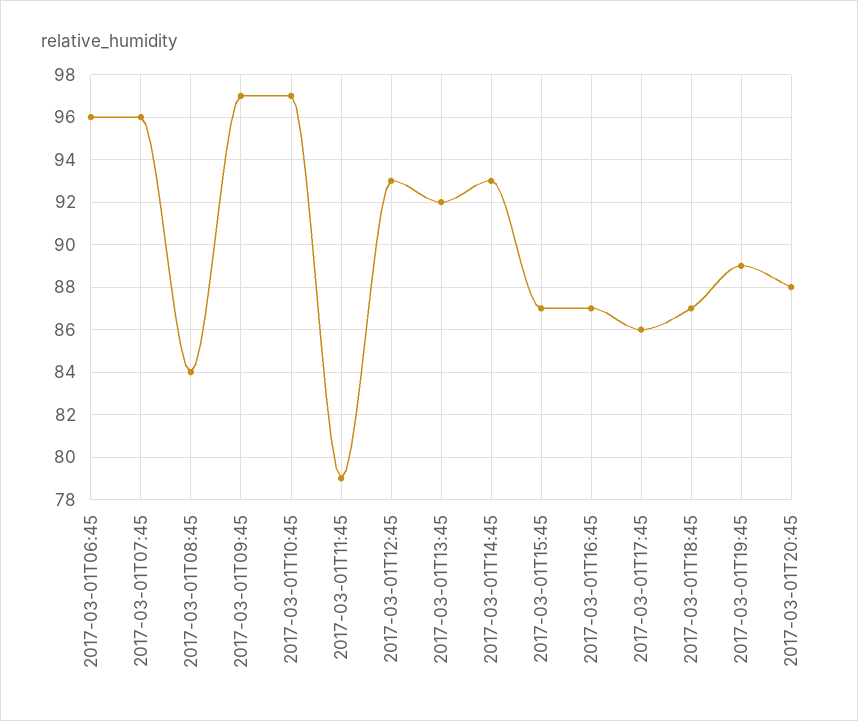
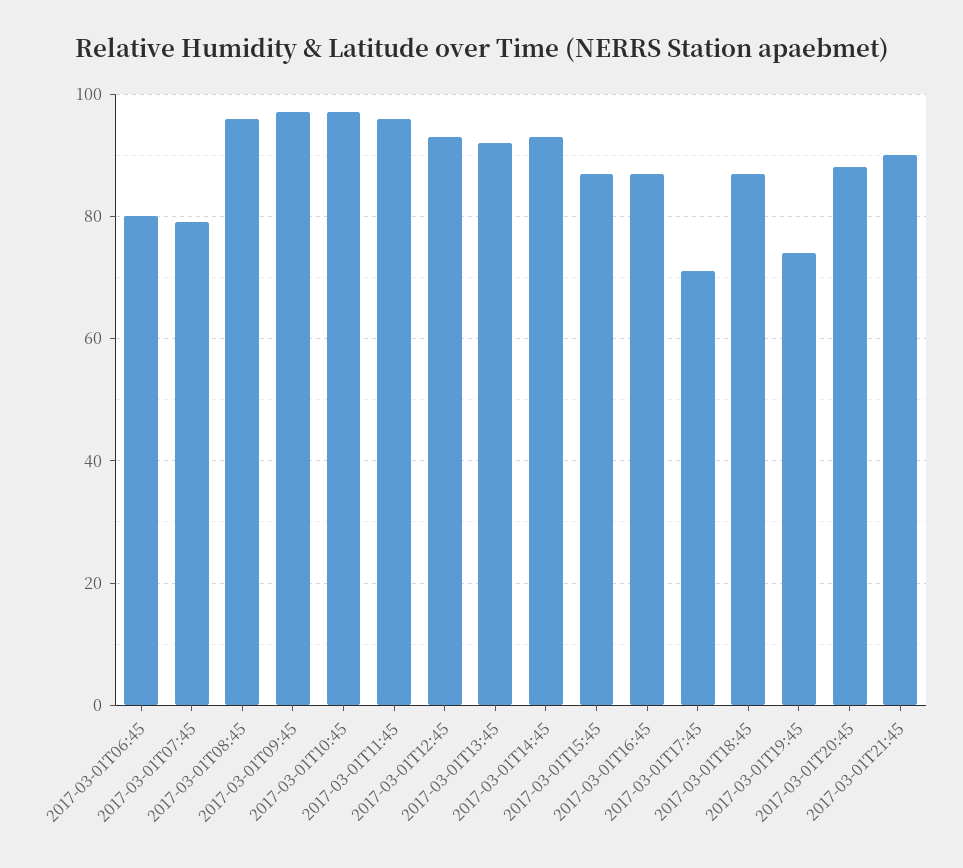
2017-03-01T06:45: 96 -> 80
2017-03-01T07:45: 96 -> 80
2017-03-01T08:45: 84 -> 95
2017-03-01T11:45: 79 -> 95
2017-03-01T17:45: 86 -> 70
2017-03-01T19:45: 89 -> 75
2017-03-01T21:45: none -> 90

